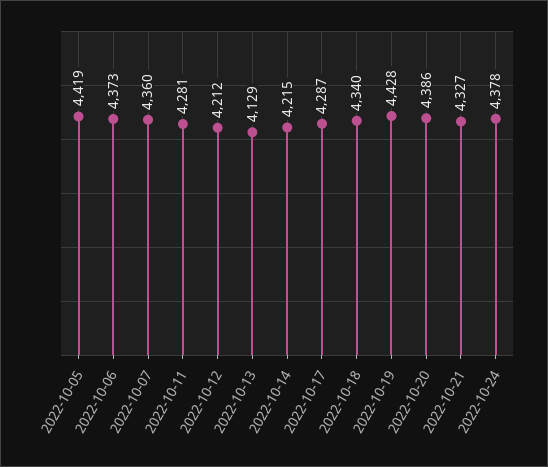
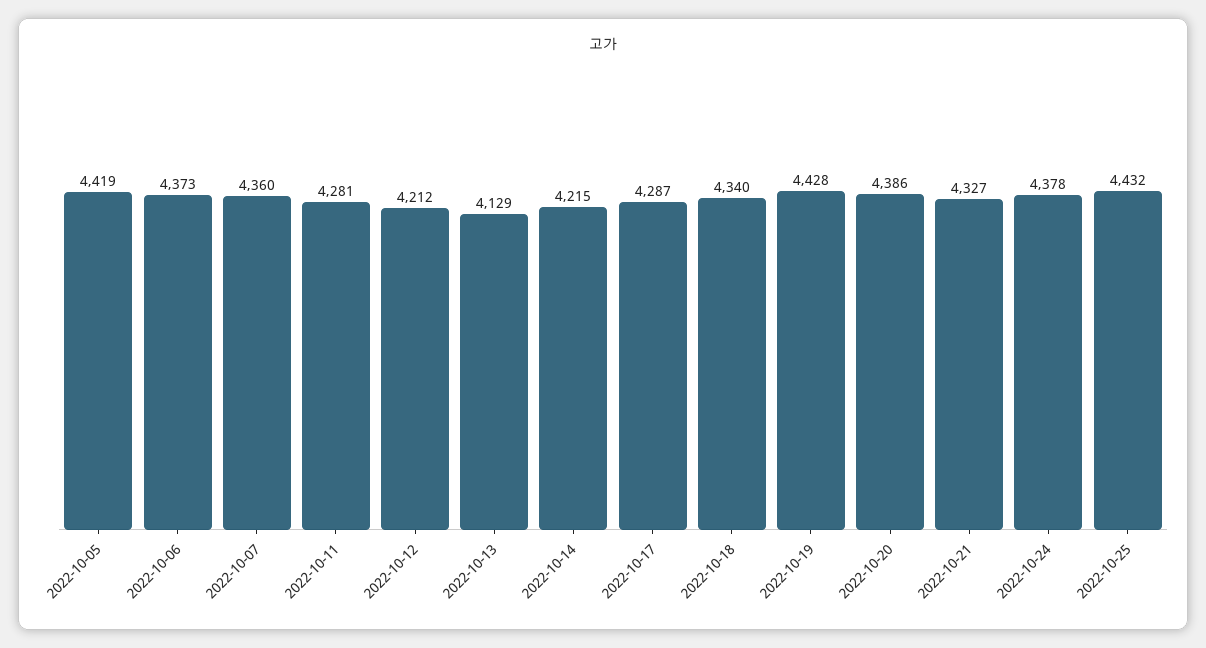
2022-10-25: none -> 4432

